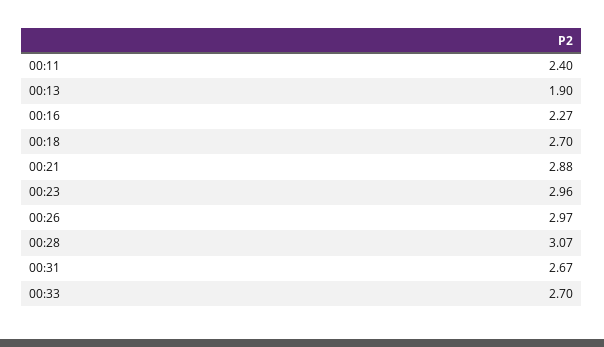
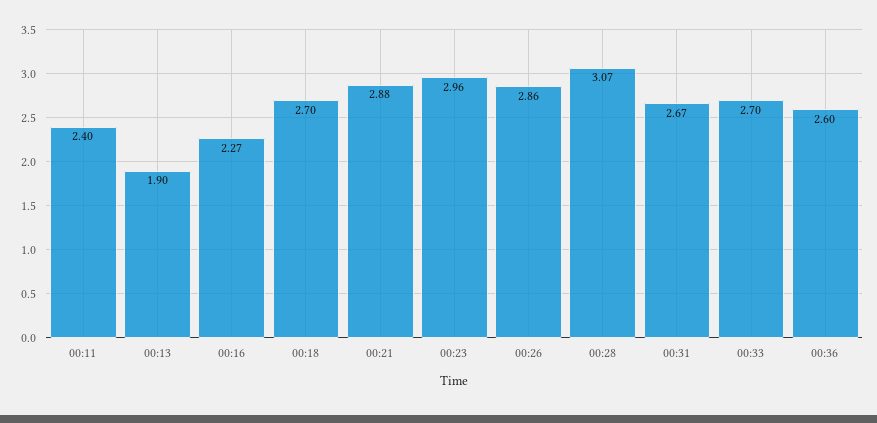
00:26: 2.97 -> 2.86
00:36: none -> 2.6

